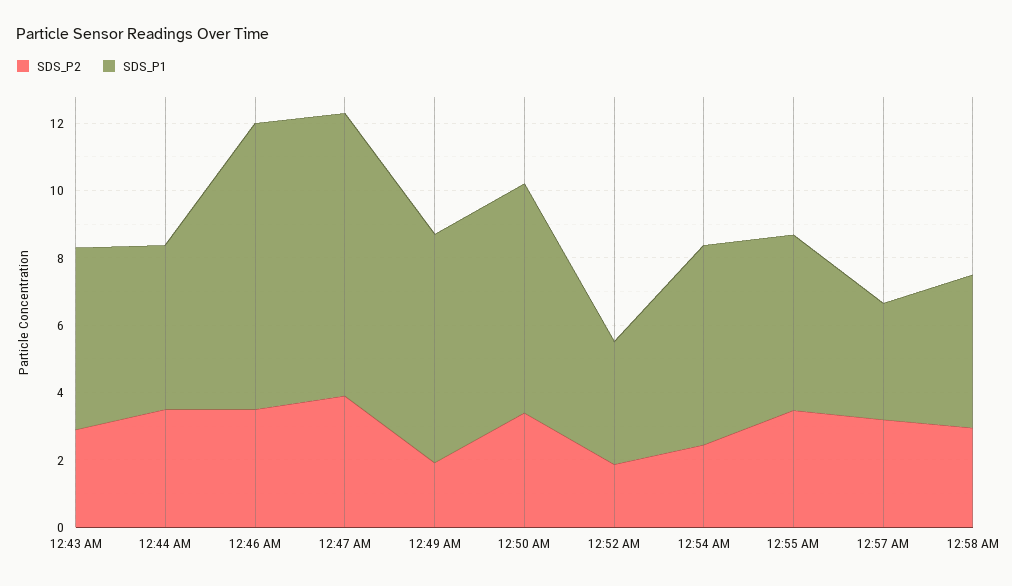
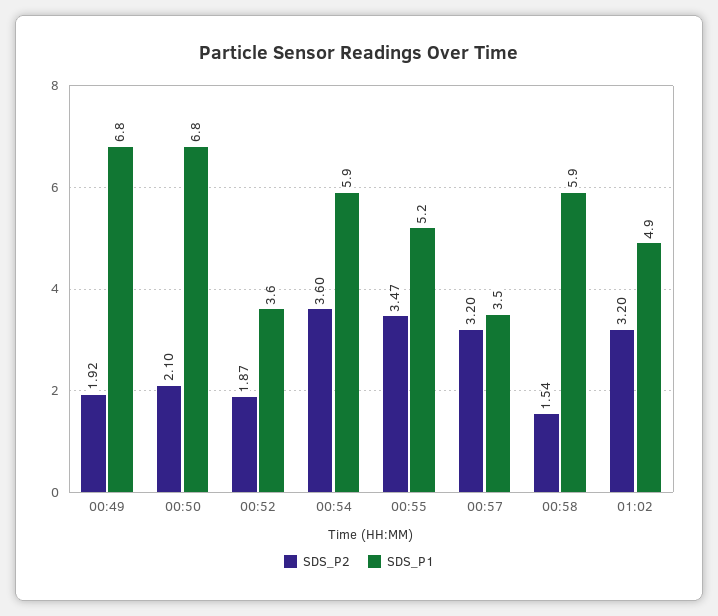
SDS_P2, 12:43 AM: 3 -> none
SDS_P1, 12:43 AM: 5.5 -> none
SDS_P2, 12:44 AM: 3.5 -> none
SDS_P1, 12:44 AM: 5 -> none
SDS_P2, 12:46 AM: 3.5 -> none
SDS_P1, 12:46 AM: 8.5 -> none
SDS_P2, 12:47 AM: 4 -> none
SDS_P1, 12:47 AM: 8.5 -> none
SDS_P2, 12:50 AM: 3.5 -> 2.1
SDS_P2, 12:54 AM: 2.5 -> 3.6
SDS_P2, 12:58 AM: 3 -> 1.54
SDS_P1, 12:58 AM: 4.5 -> 5.9
SDS_P2, 01:02: none -> 3.2
SDS_P1, 01:02: none -> 4.9

